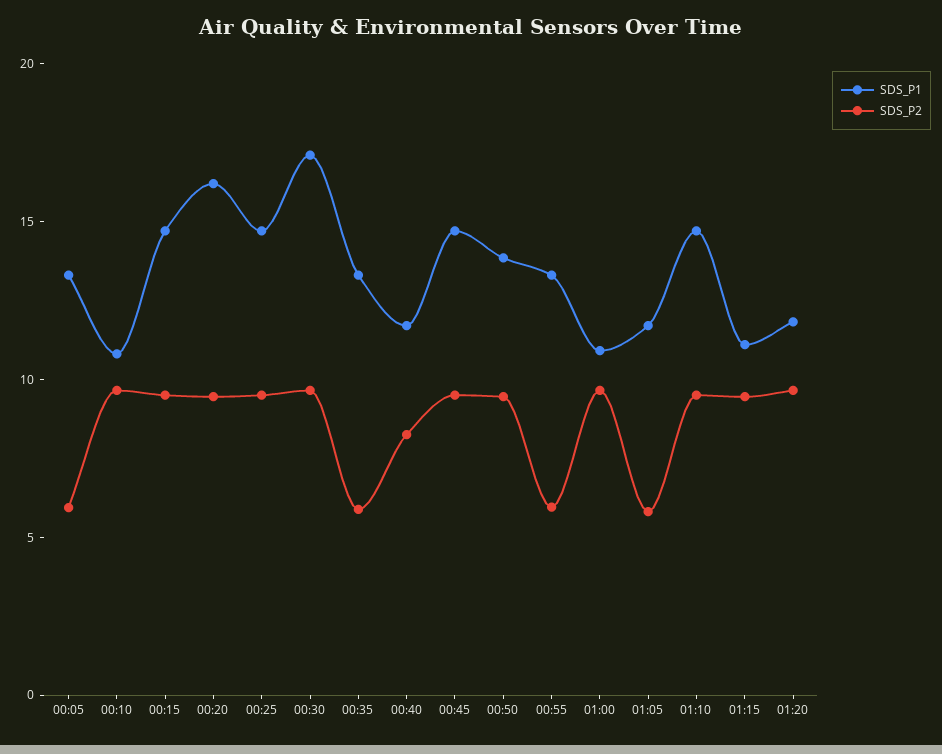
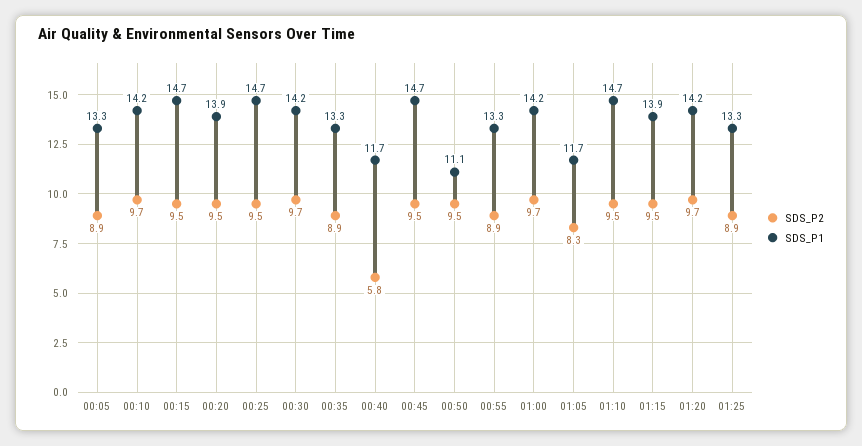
SDS_P2, 00:05: 6 -> 8.9
SDS_P1, 00:10: 11 -> 14.2
SDS_P1, 00:20: 16 -> 13.9
SDS_P1, 00:30: 17 -> 14.2
SDS_P2, 00:35: 6 -> 8.9
SDS_P2, 00:40: 8 -> 5.8
SDS_P1, 00:50: 14 -> 11.1
SDS_P2, 00:55: 6 -> 8.9
SDS_P1, 01:00: 11 -> 14.2
SDS_P2, 01:05: 6 -> 8.3
SDS_P1, 01:15: 11 -> 13.9
SDS_P1, 01:20: 12 -> 14.2
SDS_P2, 01:25: none -> 8.9
SDS_P1, 01:25: none -> 13.3

